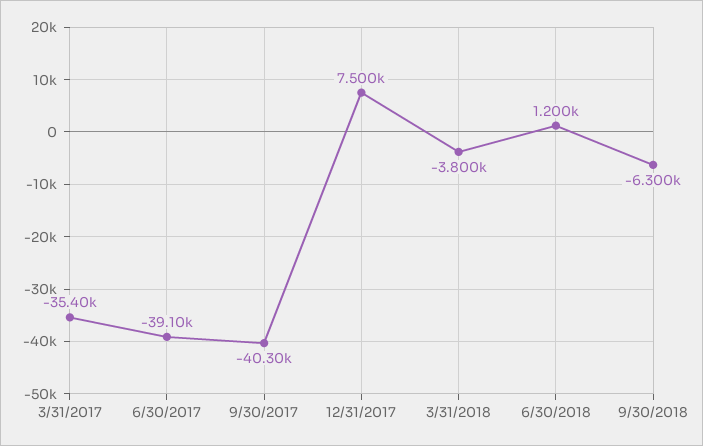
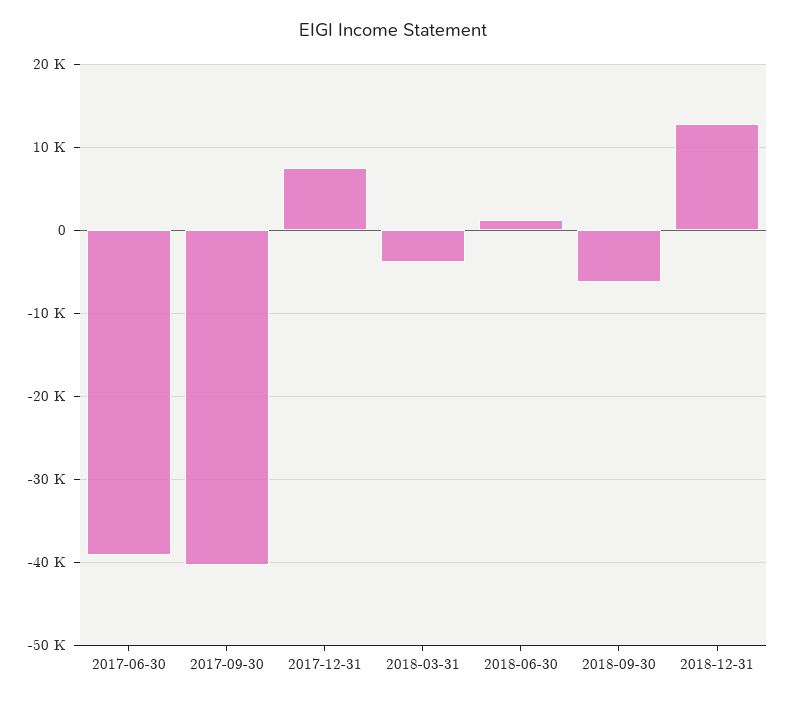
3/31/2017: -35400 -> none
2018-12-31: none -> 13000

